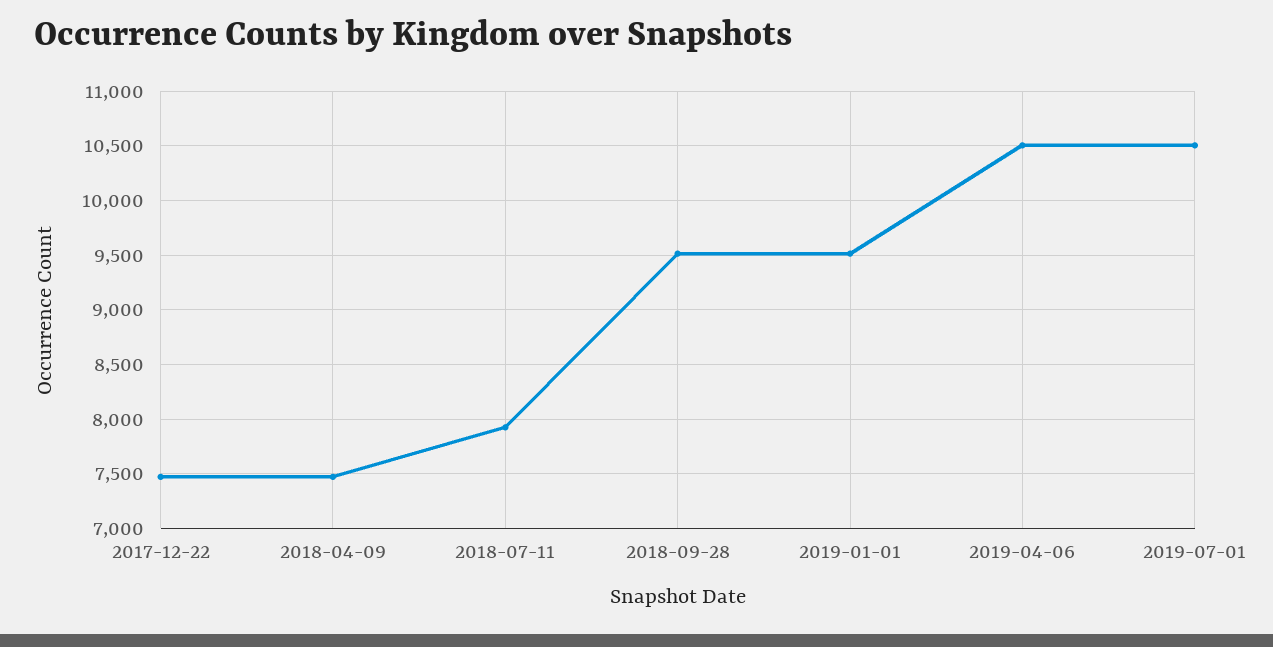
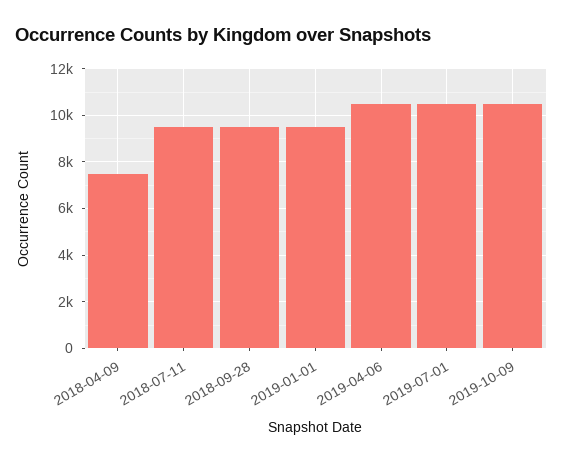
2017-12-22: 7500 -> none
2018-07-11: 7900 -> 9500
2019-10-09: none -> 10500

